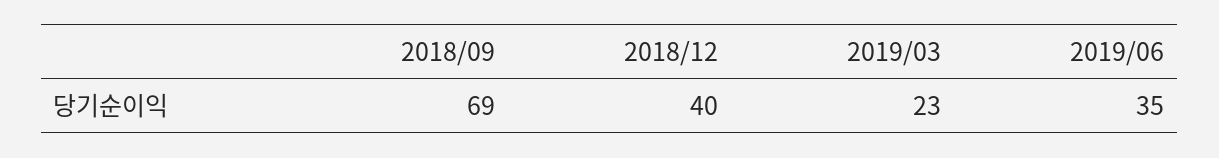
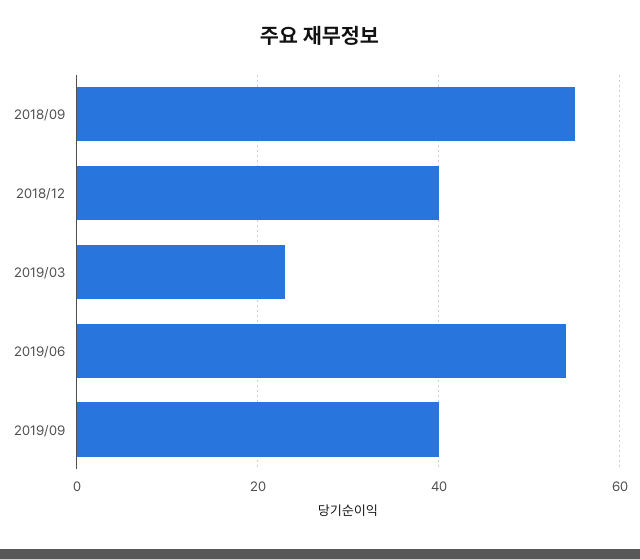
2018/09: 69 -> 55
2019/06: 35 -> 55
2019/09: none -> 40

